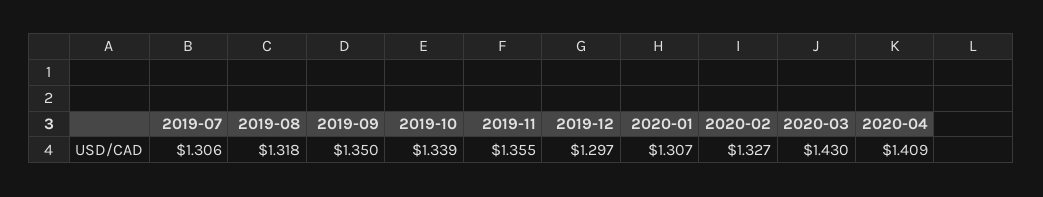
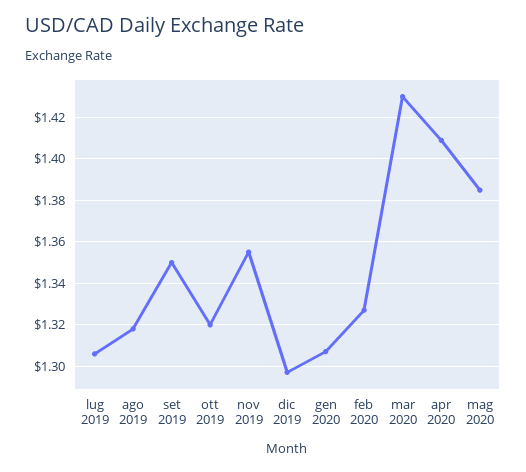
2019-10: 1.339 -> 1.32
mag 2020: none -> 1.385

